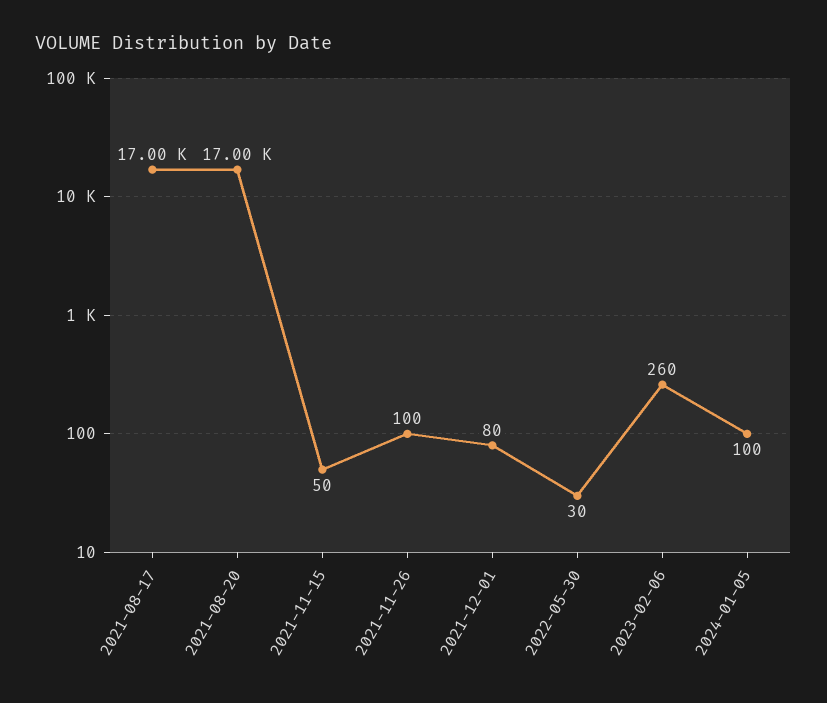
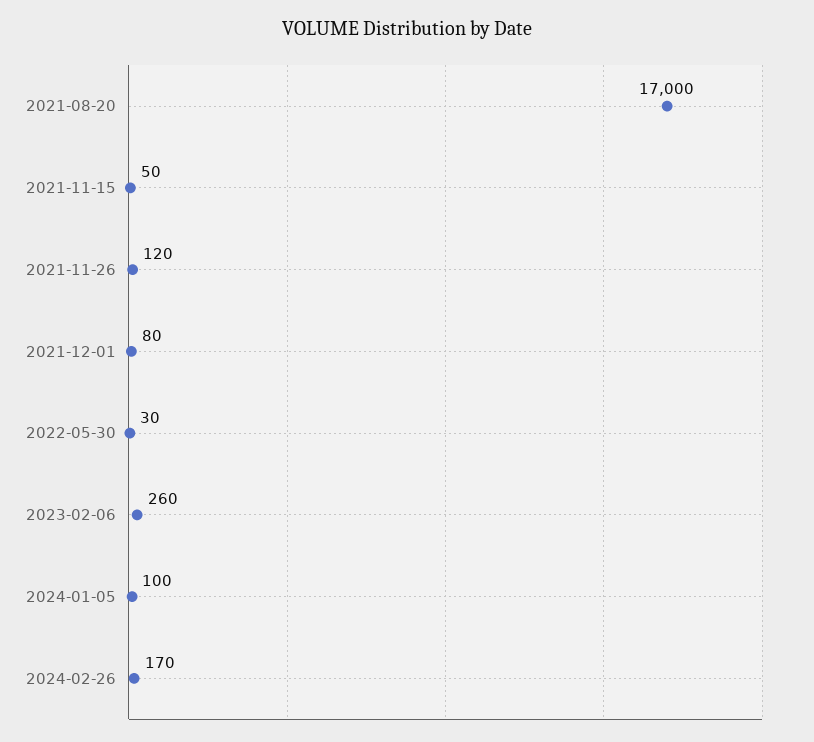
2021-08-17: 17000 -> none
2021-11-26: 100 -> 120
2024-02-26: none -> 170

